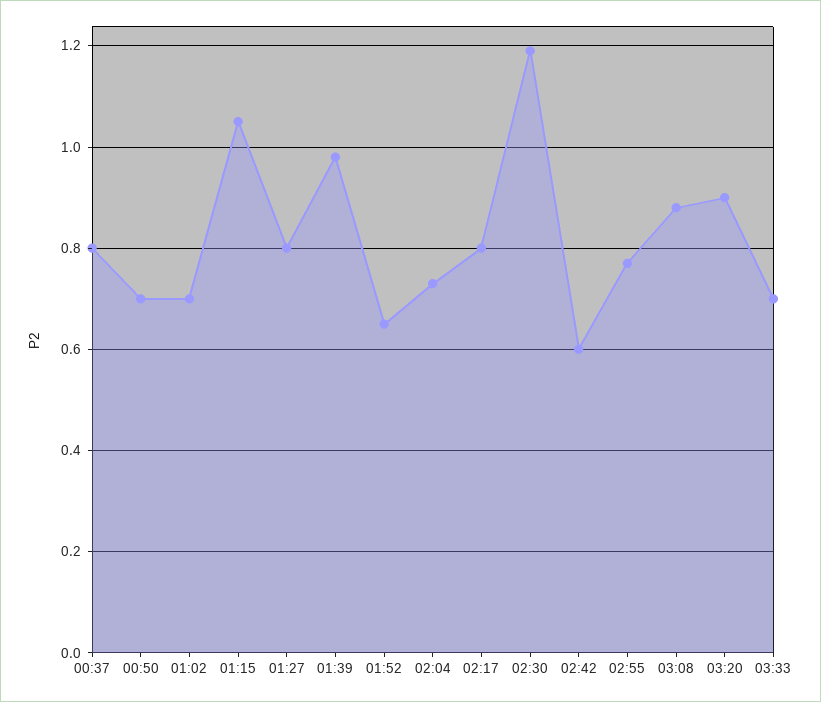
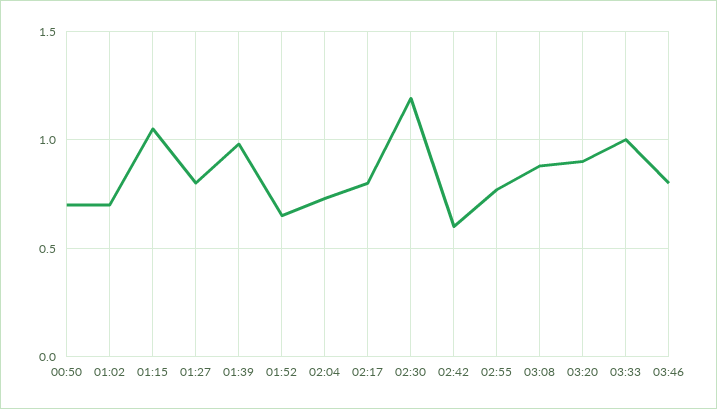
00:37: 0.8 -> none
03:33: 0.7 -> 1
03:46: none -> 0.8

